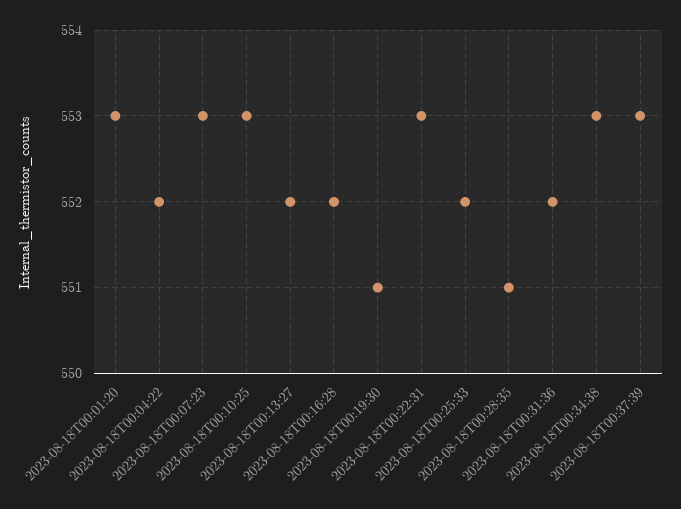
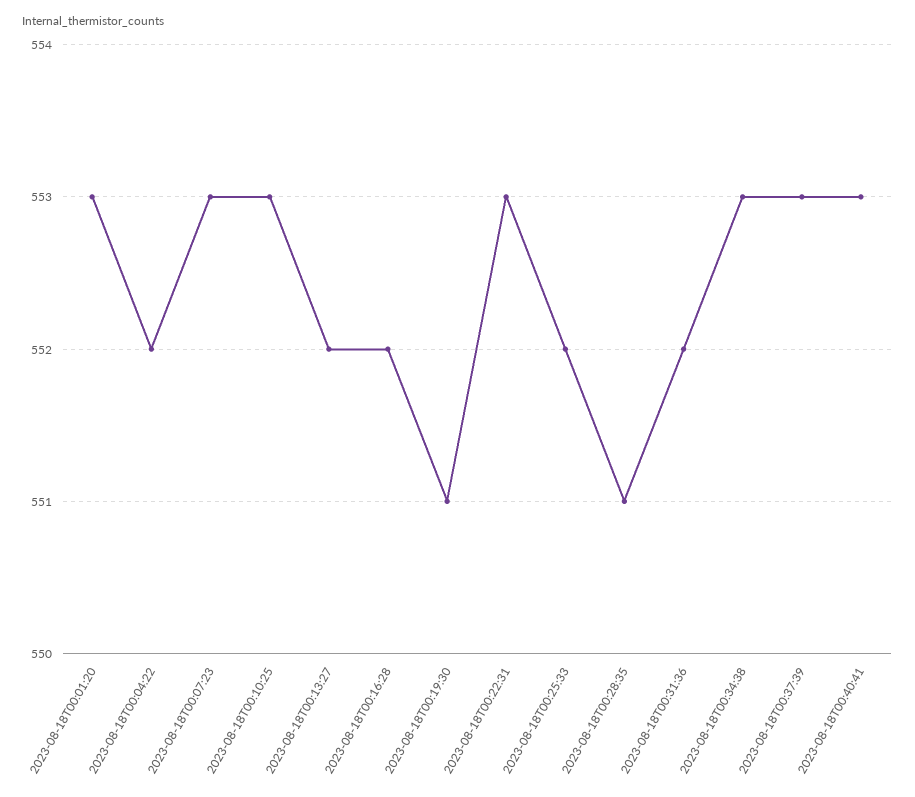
2023-08-18T00:40:41: none -> 553

